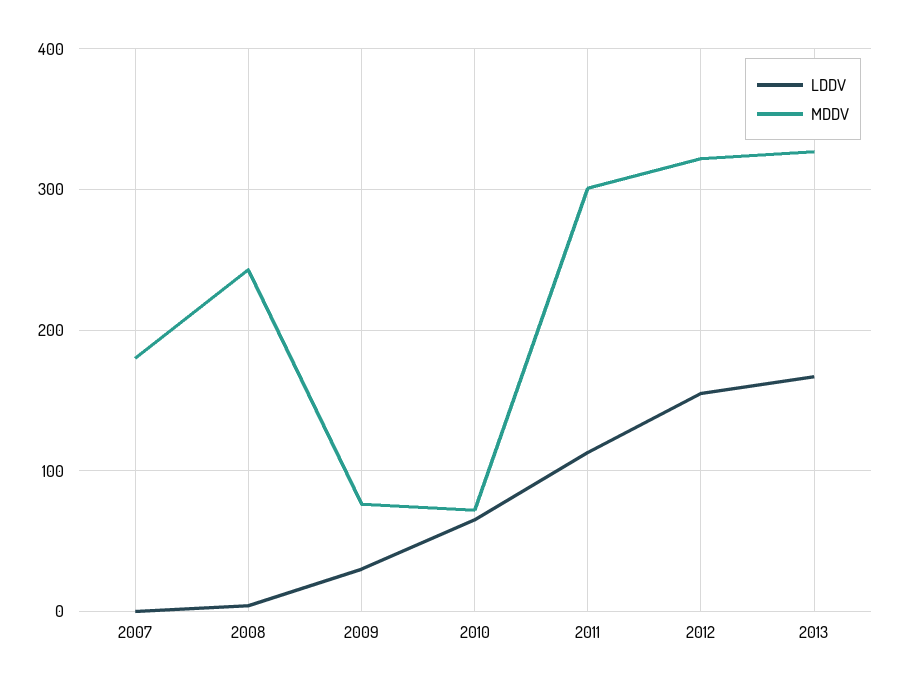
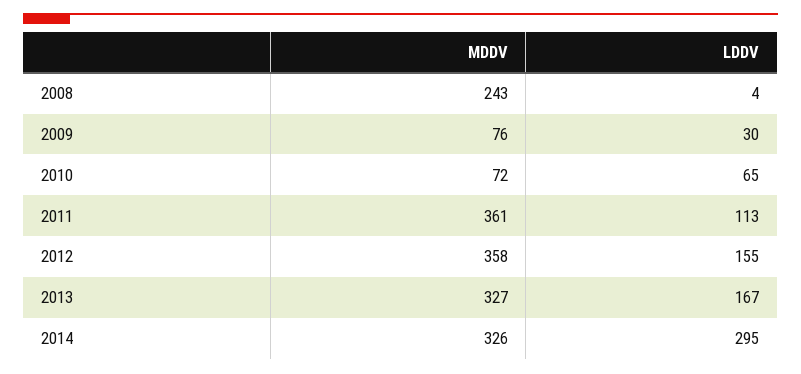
LDDV, 2007: 0 -> none
MDDV, 2007: 180 -> none
MDDV, 2011: 300 -> 361
MDDV, 2012: 320 -> 358
MDDV, 2014: none -> 326
LDDV, 2014: none -> 295

